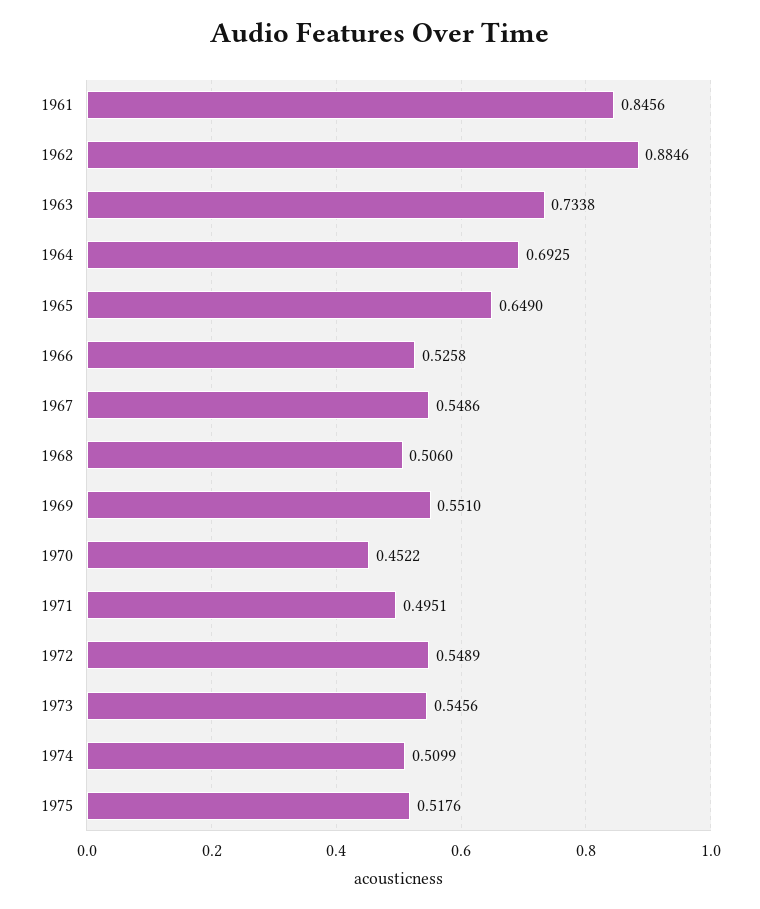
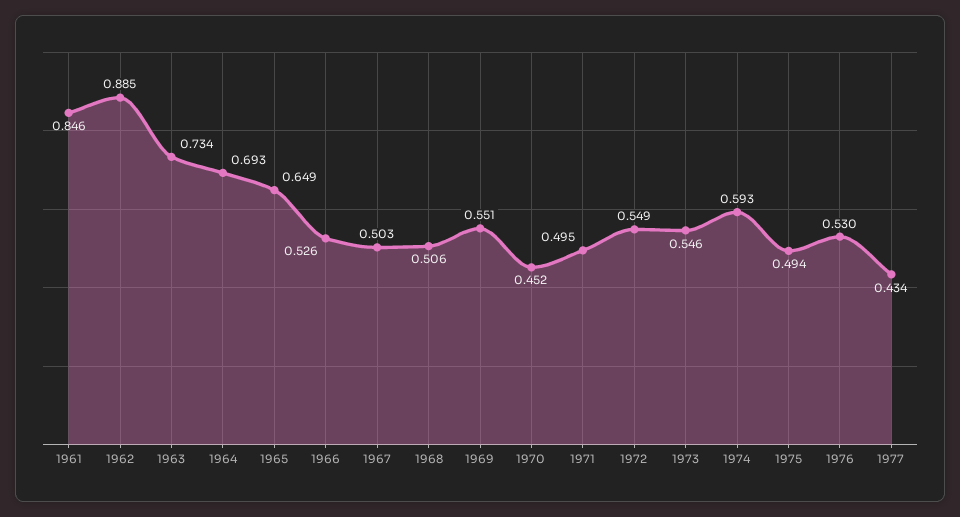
1967: 0.5486 -> 0.503
1974: 0.5099 -> 0.593
1975: 0.5176 -> 0.494
1976: none -> 0.53
1977: none -> 0.434

